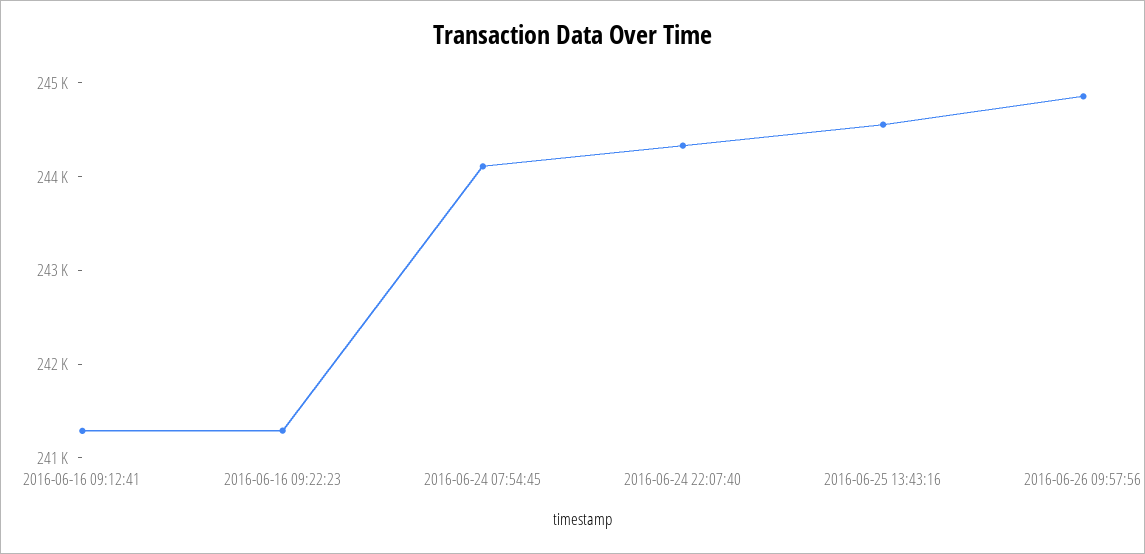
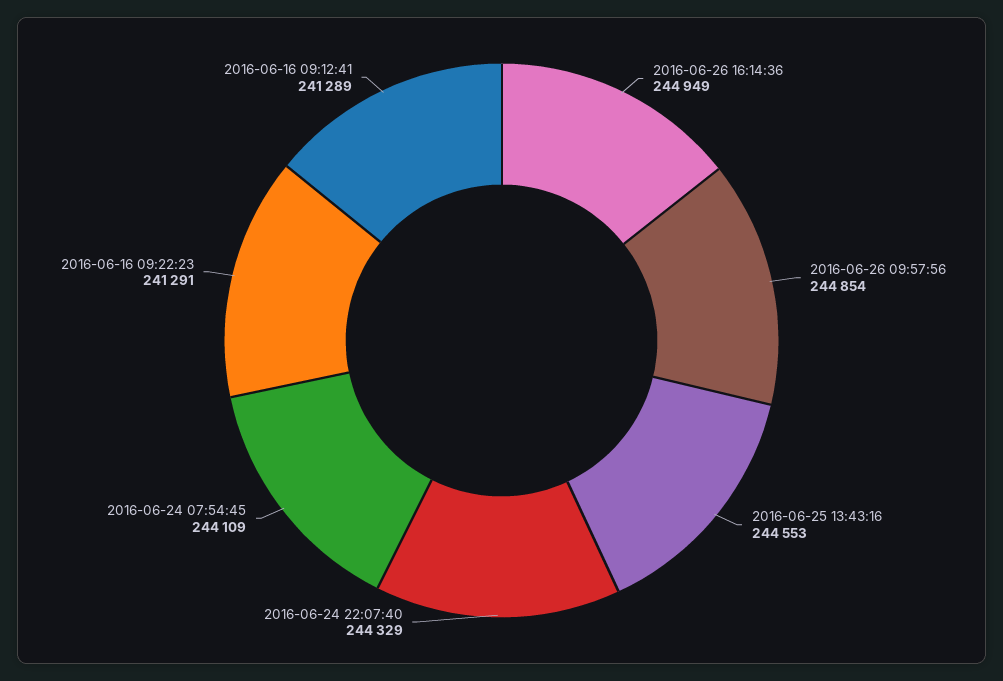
2016-06-26 16:14:36: none -> 244949

